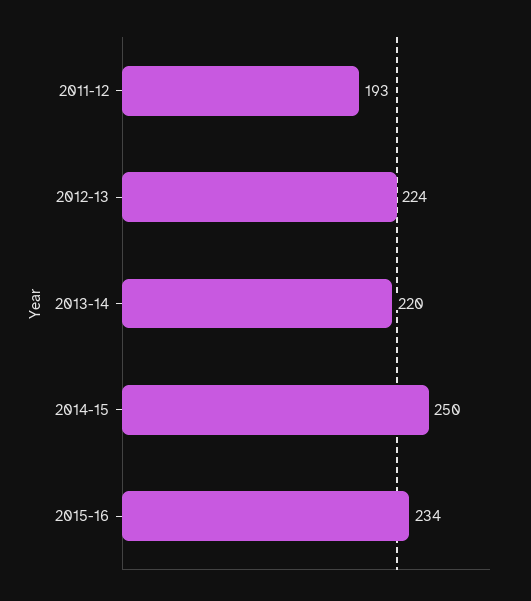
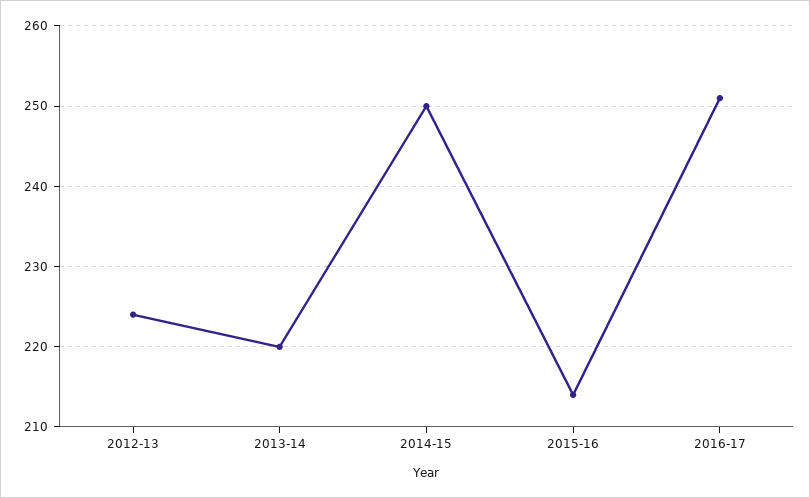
2011-12: 193 -> none
2015-16: 234 -> 214
2016-17: none -> 251

